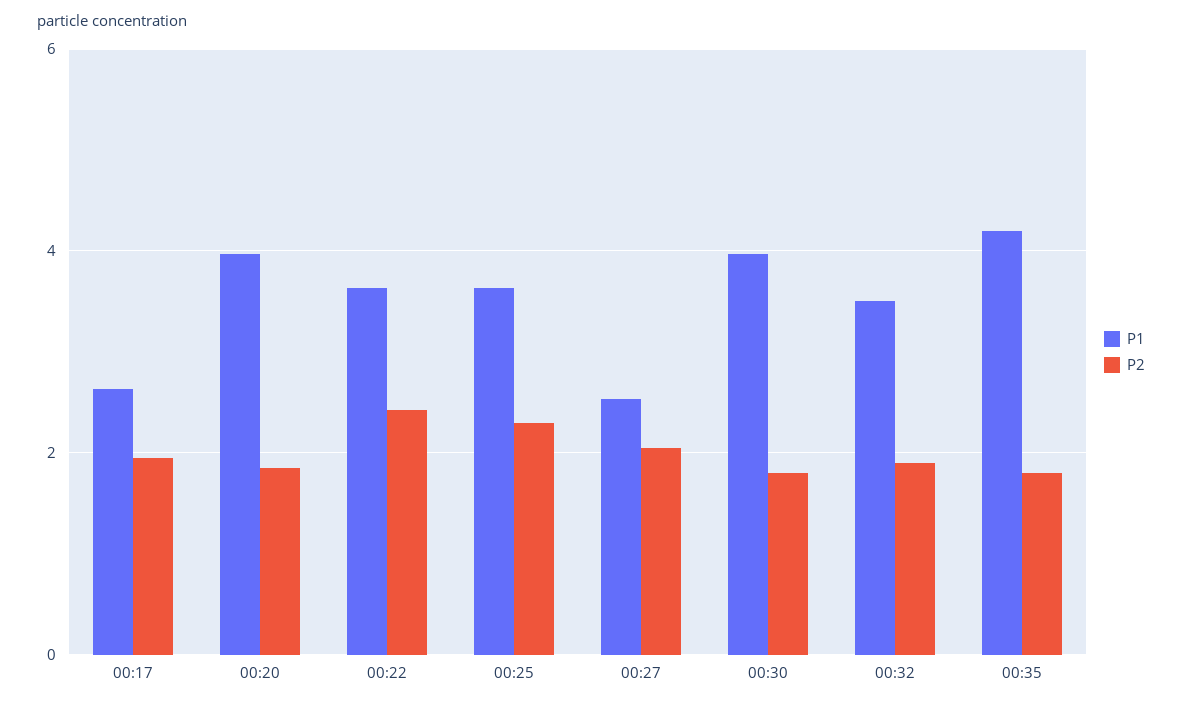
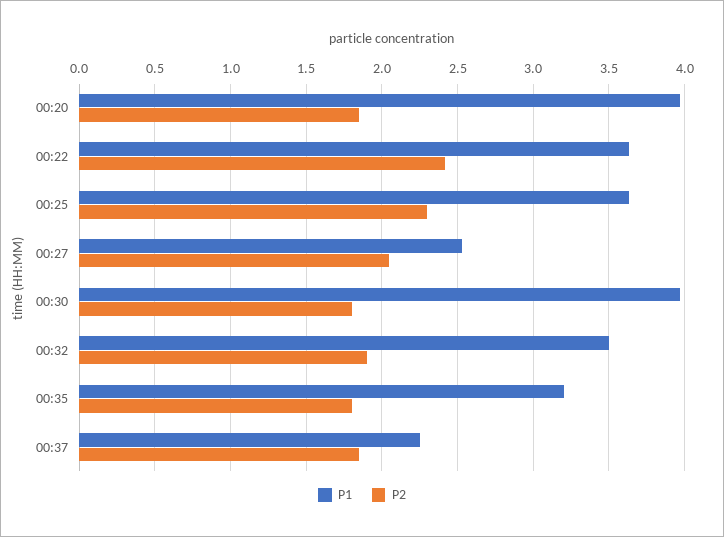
P1, 00:17: 2.6 -> none
P2, 00:17: 2 -> none
P1, 00:35: 4.2 -> 3.2
P1, 00:37: none -> 2.25
P2, 00:37: none -> 1.85

